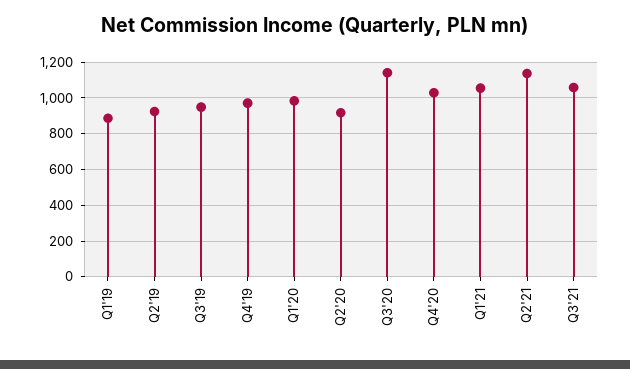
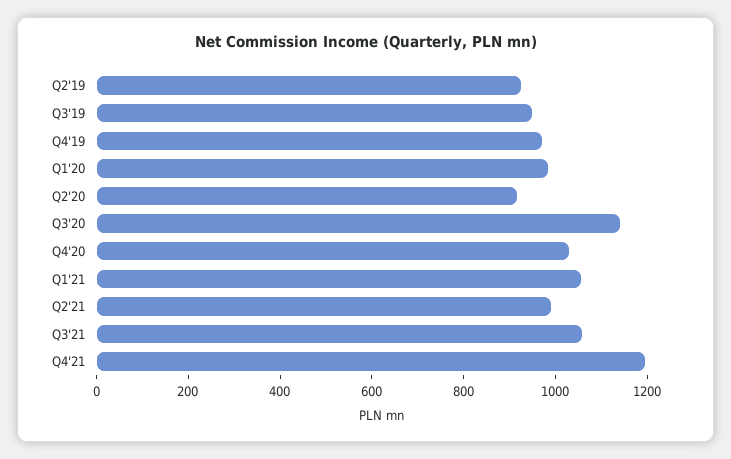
Q1'19: 900 -> none
Q2'21: 1150 -> 1000
Q4'21: none -> 1200

